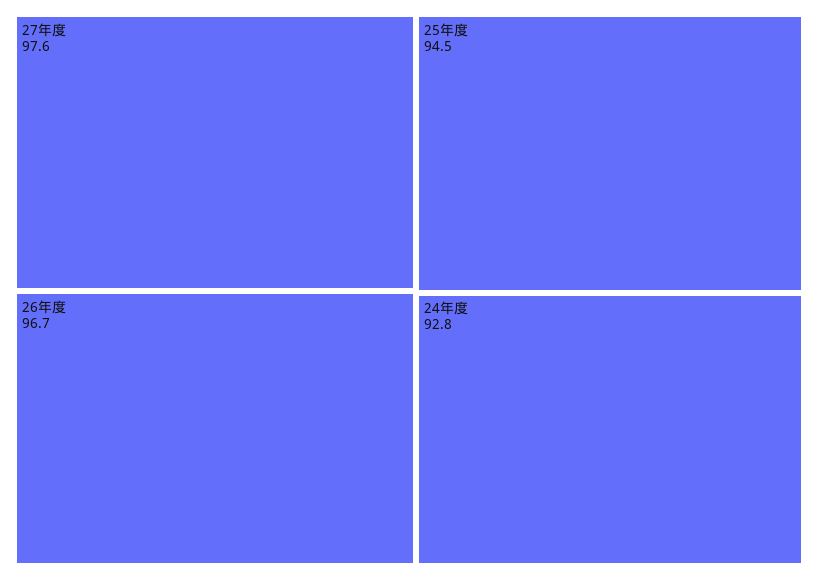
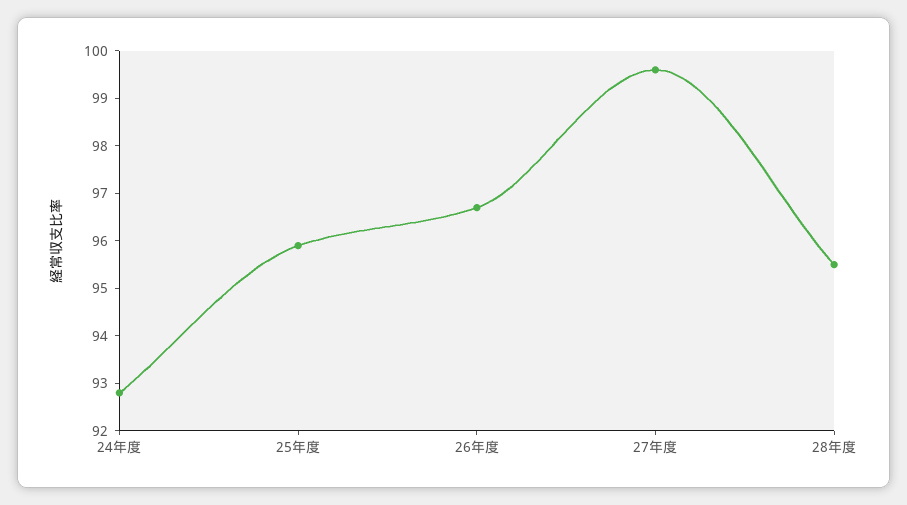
27年度: 97.6 -> 99.5
25年度: 94.5 -> 96
28年度: none -> 95.5

